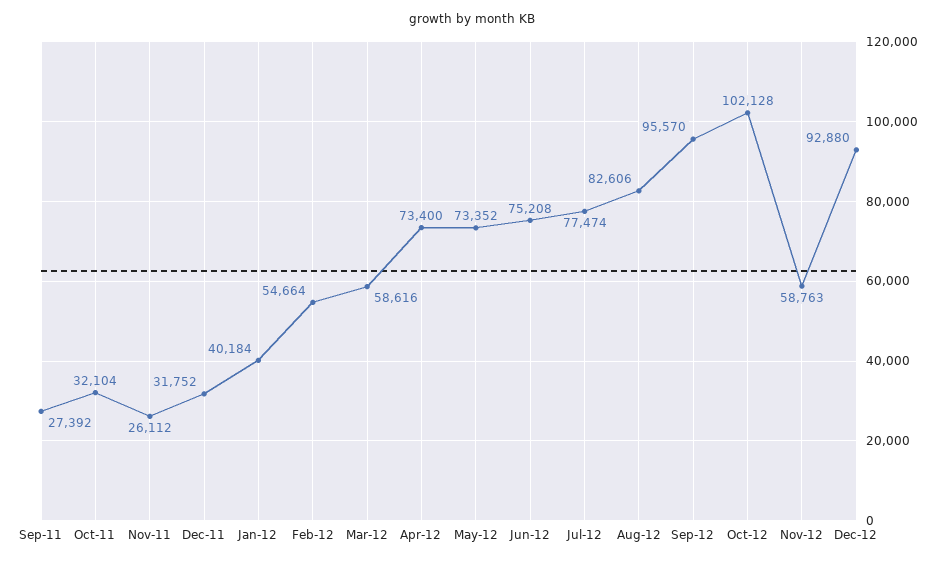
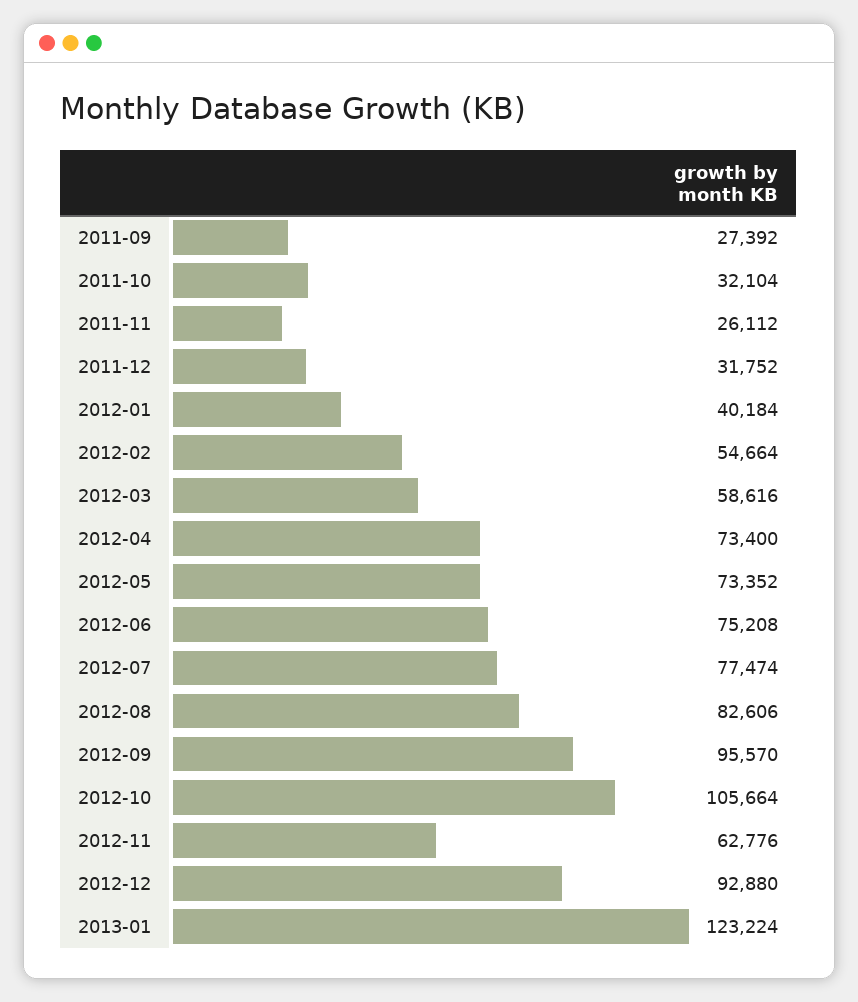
Oct-12: 102128 -> 105664
Nov-12: 58763 -> 62776
2013-01: none -> 123224

